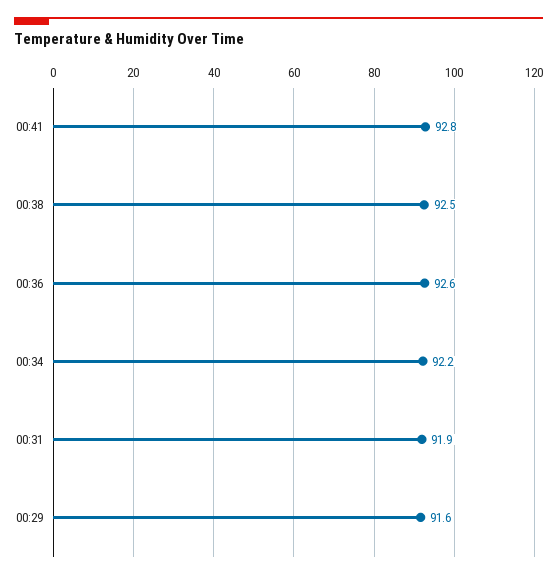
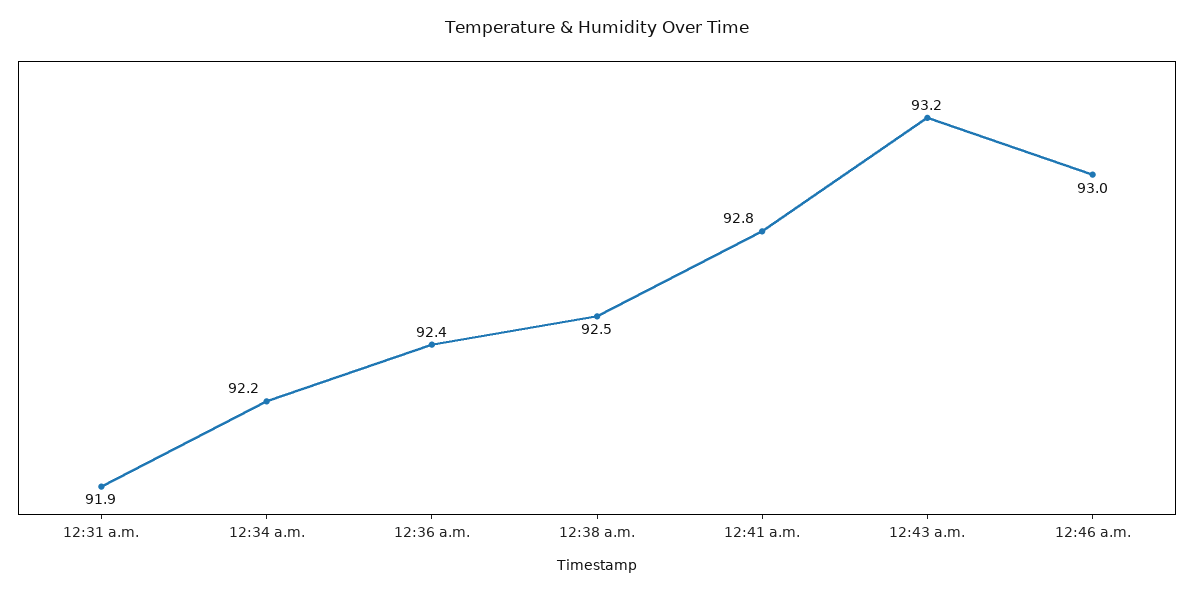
00:36: 92.6 -> 92.4
00:29: 91.6 -> none
12:43 a.m.: none -> 93.2
12:46 a.m.: none -> 93

